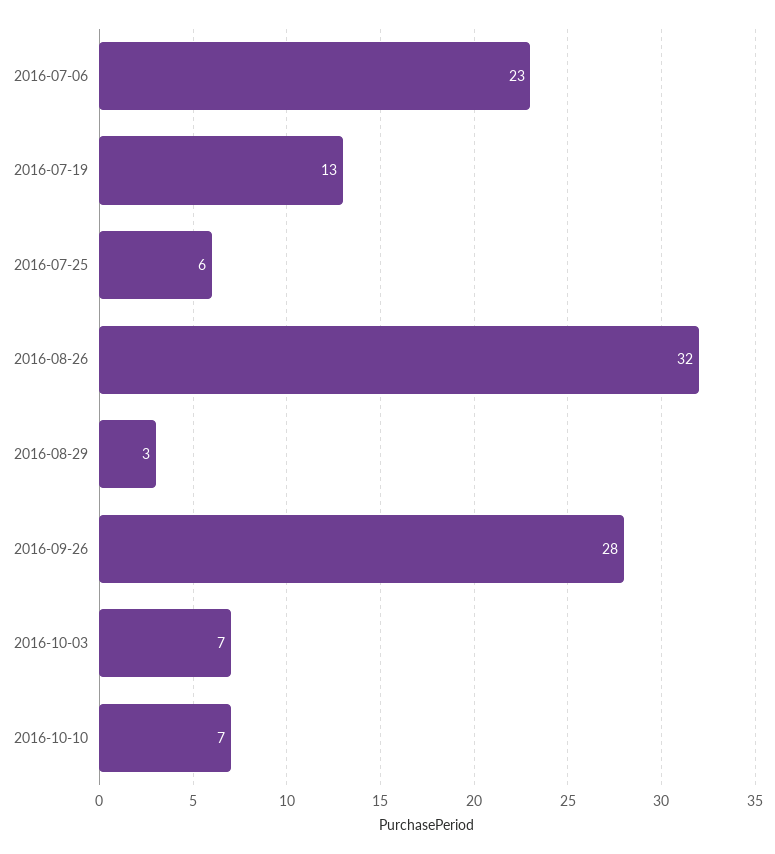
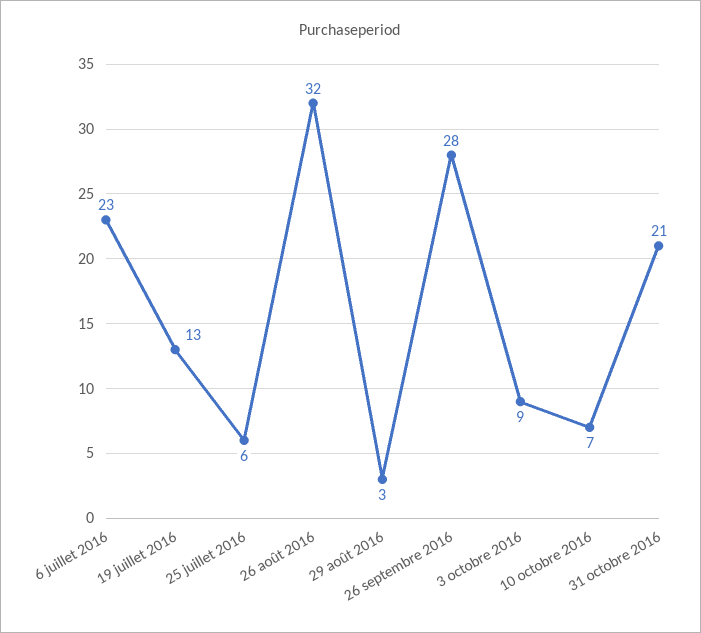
2016-10-03: 7 -> 9
31 octobre 2016: none -> 21

